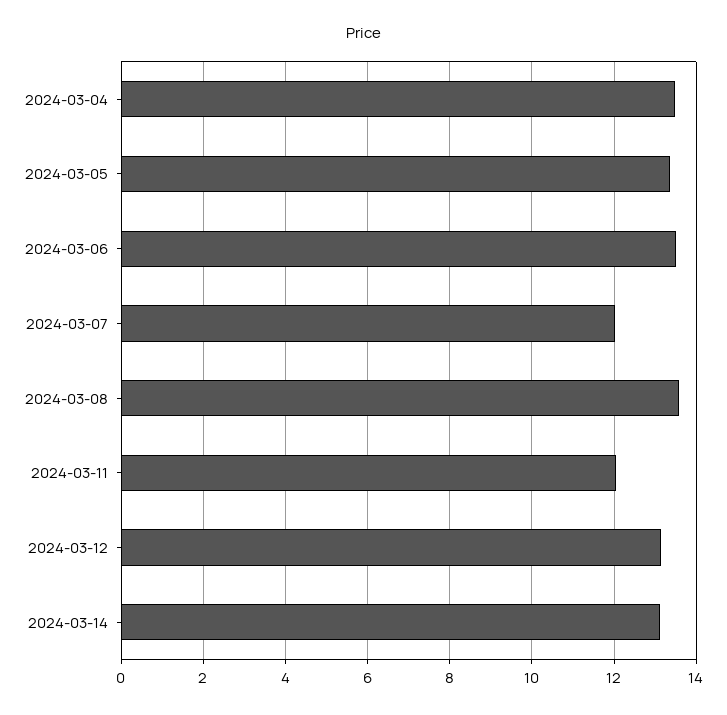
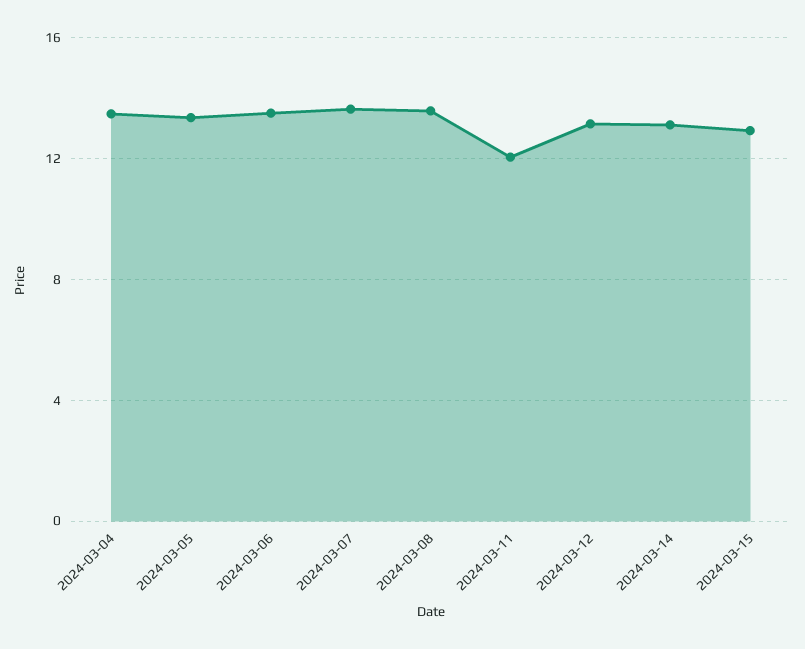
2024-03-07: 12 -> 13.5
2024-03-15: none -> 13

